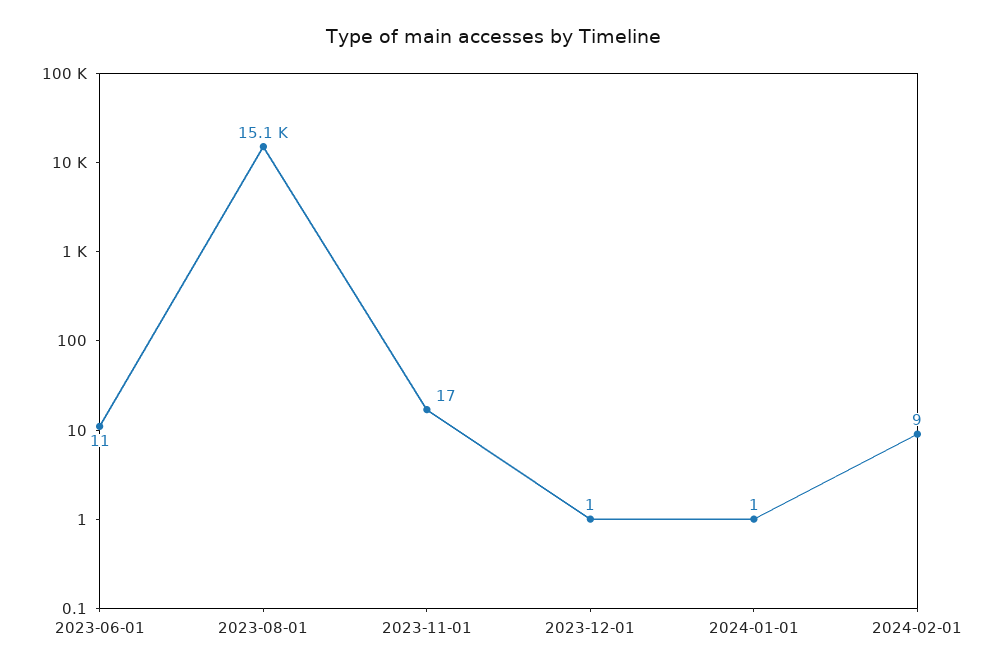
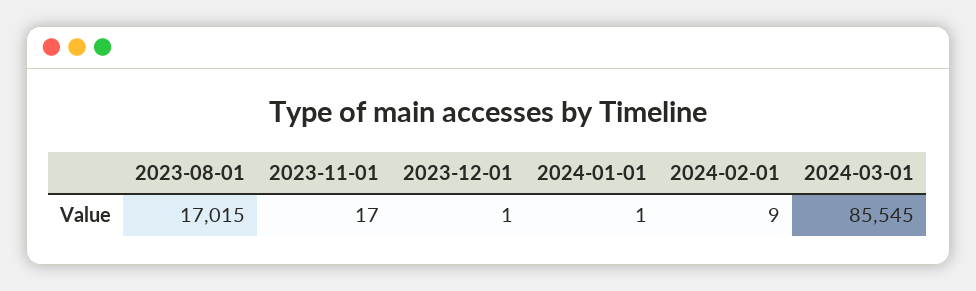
2023-06-01: 11 -> none
2023-08-01: 15100 -> 17015
2024-03-01: none -> 85545

